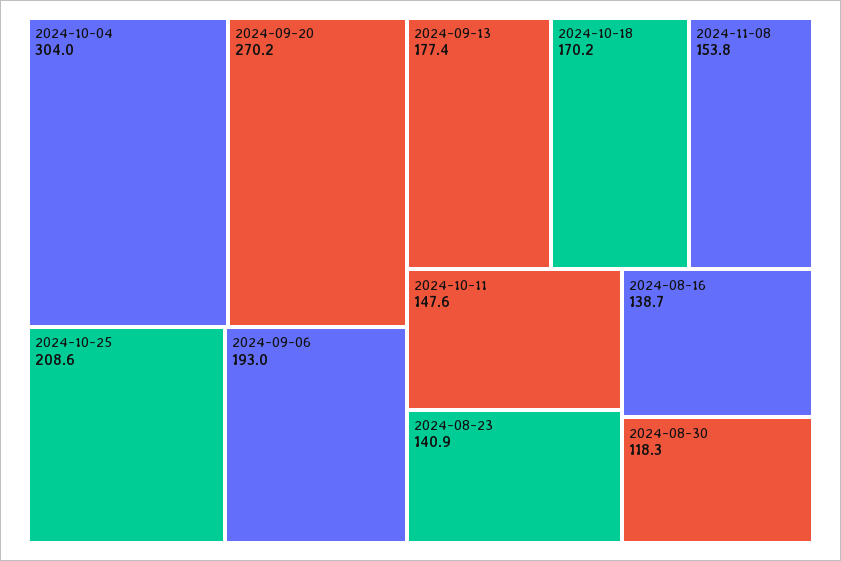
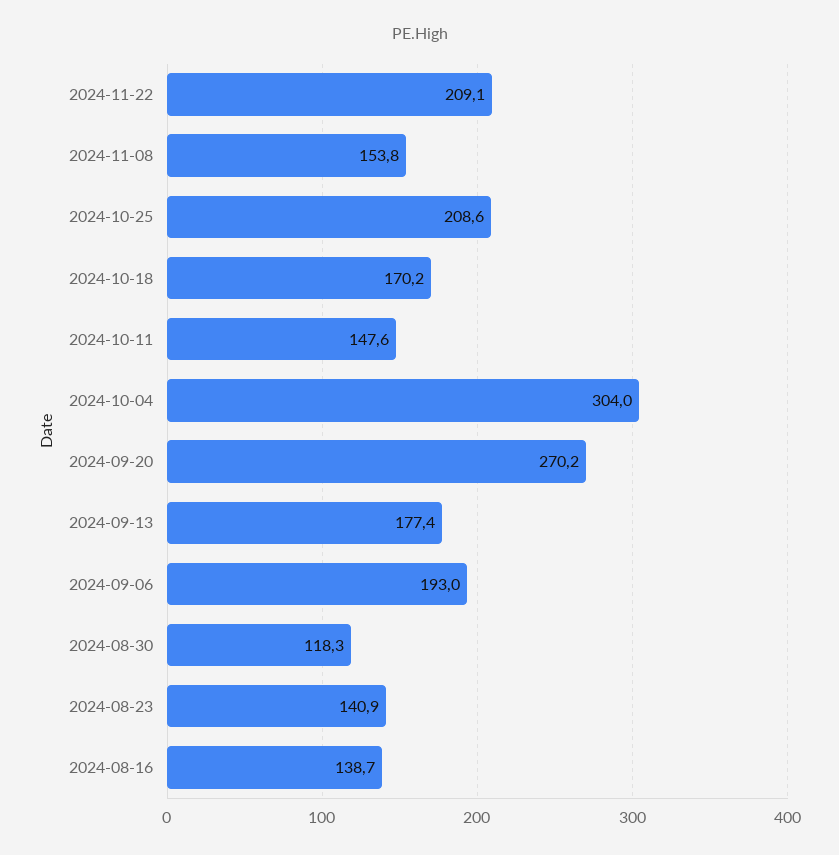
2024-11-22: none -> 209.1

